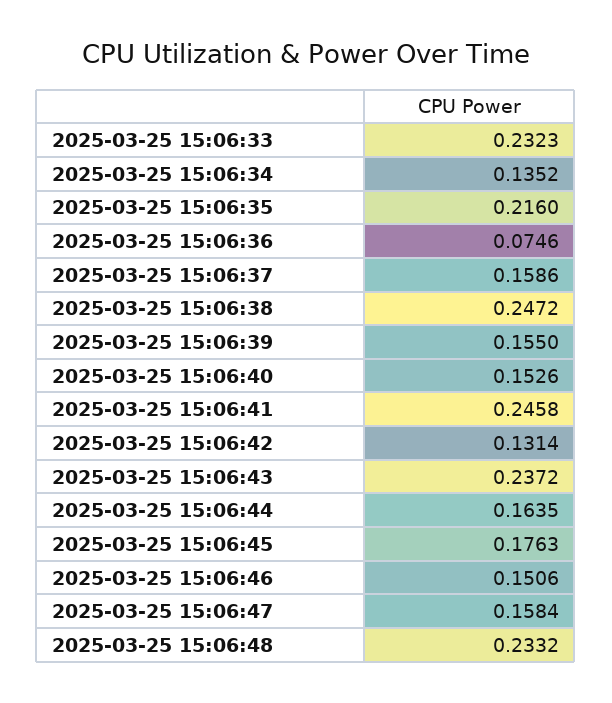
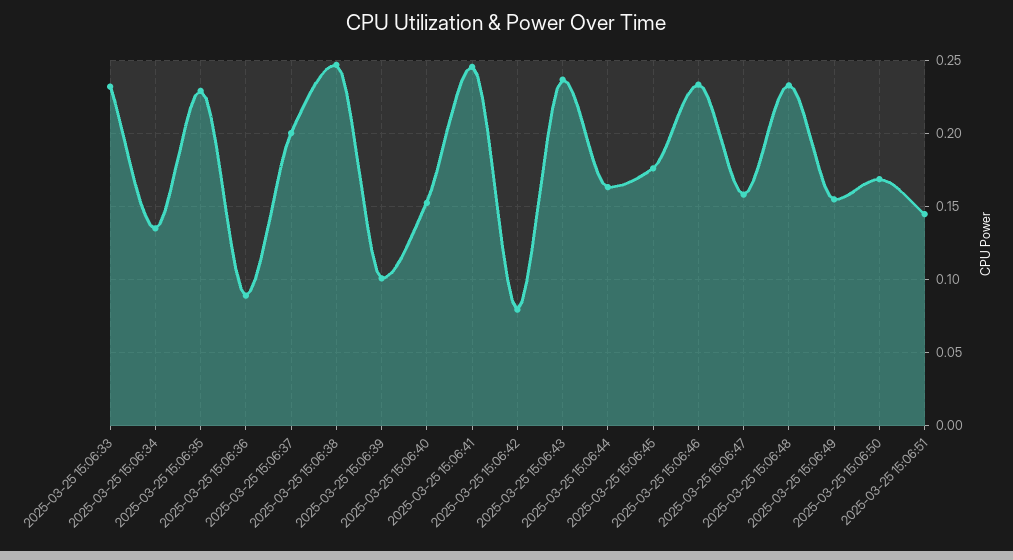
2025-03-25 15:06:35: 0.216 -> 0.23
2025-03-25 15:06:36: 0.0746 -> 0.09
2025-03-25 15:06:37: 0.1586 -> 0.2
2025-03-25 15:06:39: 0.155 -> 0.1
2025-03-25 15:06:42: 0.1314 -> 0.08
2025-03-25 15:06:46: 0.1506 -> 0.235
2025-03-25 15:06:49: none -> 0.155
2025-03-25 15:06:50: none -> 0.17
2025-03-25 15:06:51: none -> 0.145

